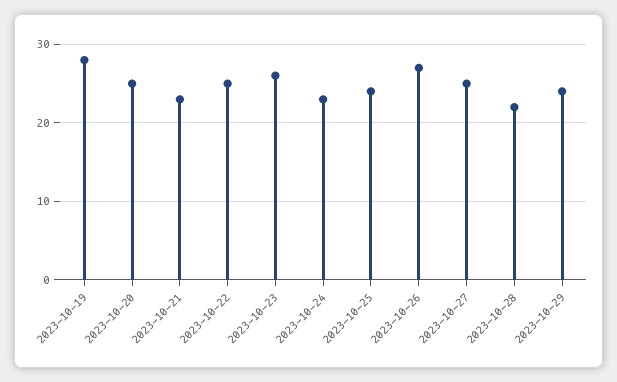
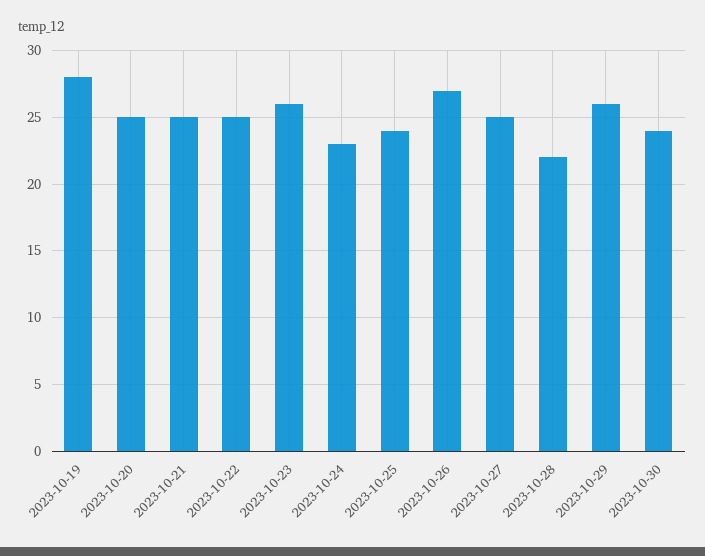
2023-10-21: 23 -> 25
2023-10-29: 24 -> 26
2023-10-30: none -> 24

